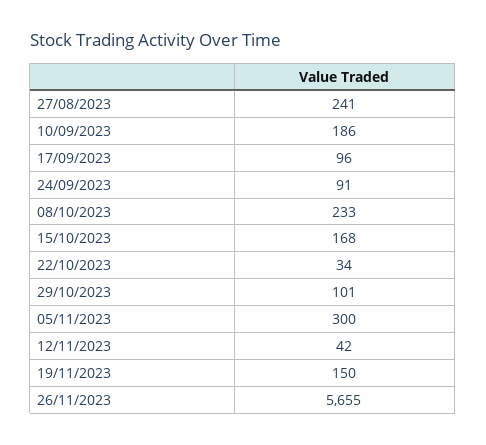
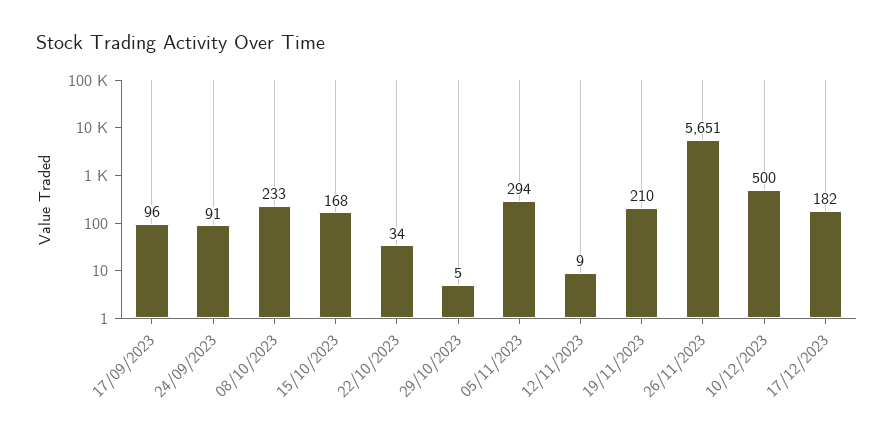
27/08/2023: 241 -> none
10/09/2023: 186 -> none
29/10/2023: 101 -> 5
05/11/2023: 300 -> 294
12/11/2023: 42 -> 9
19/11/2023: 150 -> 210
26/11/2023: 5655 -> 5651
10/12/2023: none -> 500
17/12/2023: none -> 182

